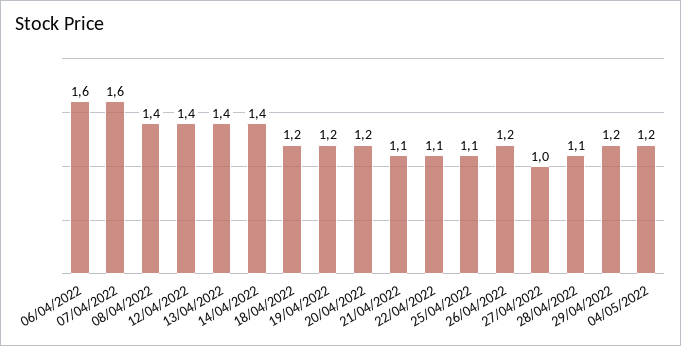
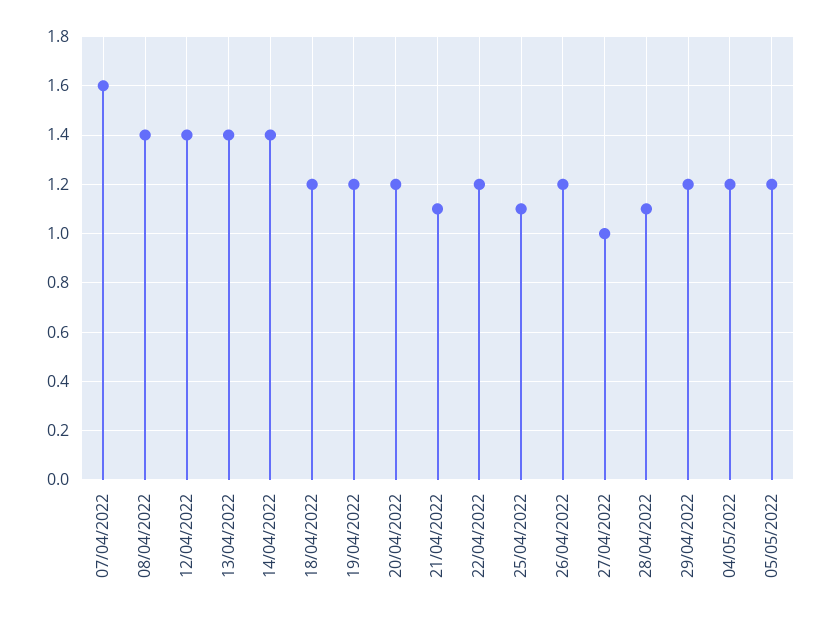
06/04/2022: 1.6 -> none
22/04/2022: 1.1 -> 1.2
05/05/2022: none -> 1.2

